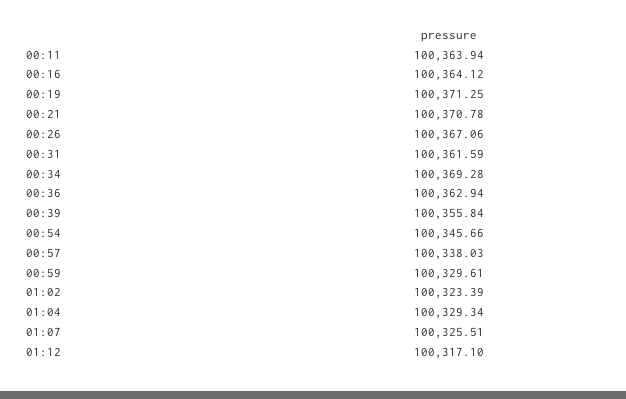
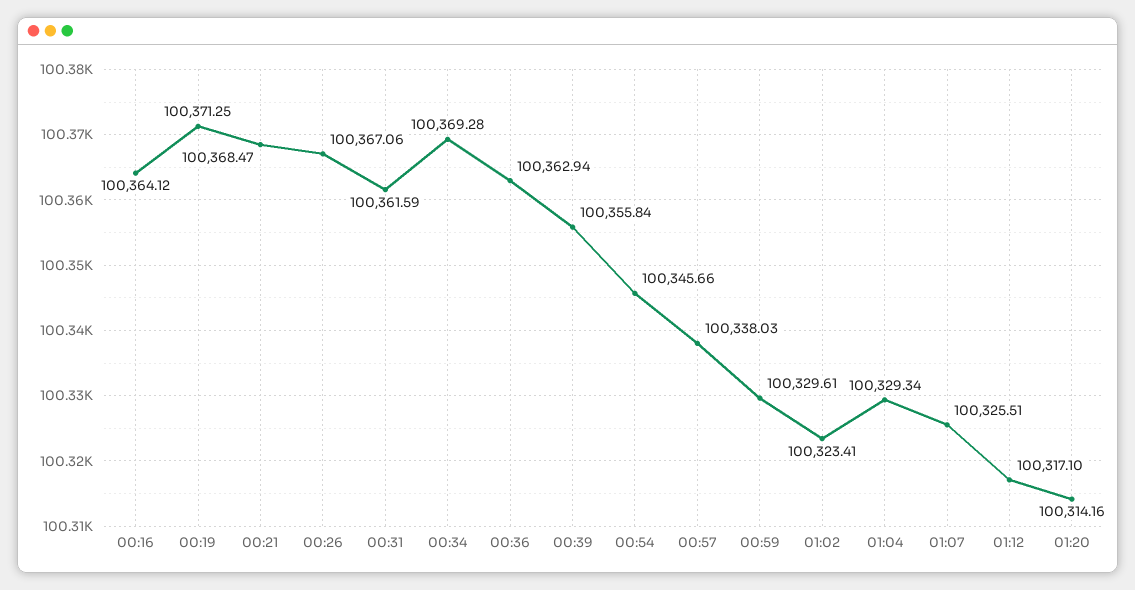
00:11: 100363.94 -> none
00:21: 100370.78 -> 100368.47
01:02: 100323.39 -> 100323.41
01:20: none -> 100314.16

